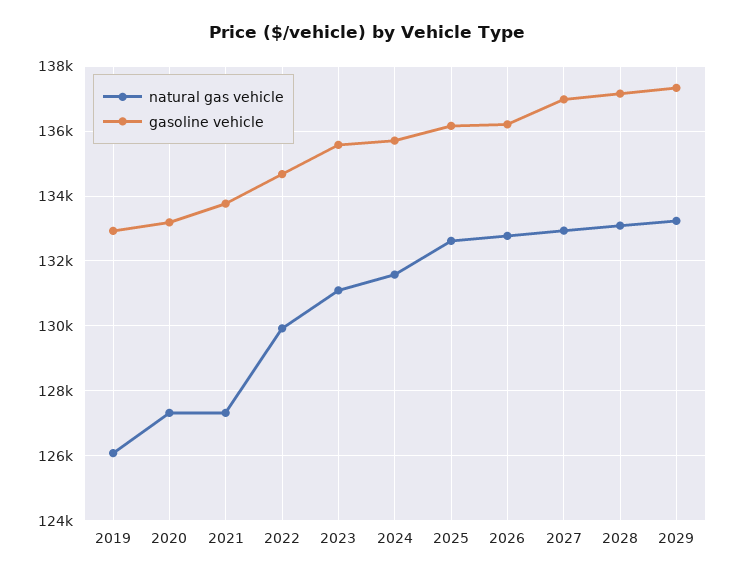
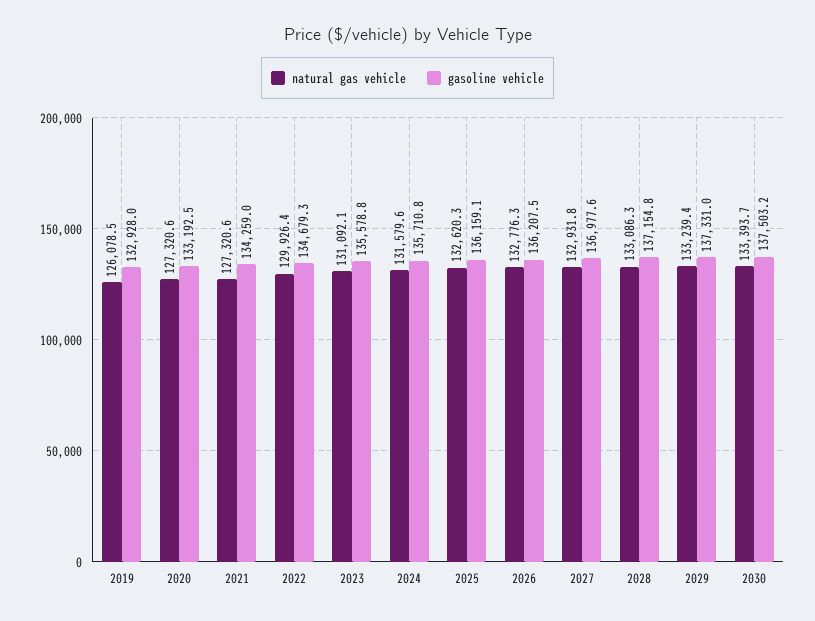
gasoline vehicle, 2021: 133800 -> 134259
natural gas vehicle, 2030: none -> 133393.7
gasoline vehicle, 2030: none -> 137503.2

